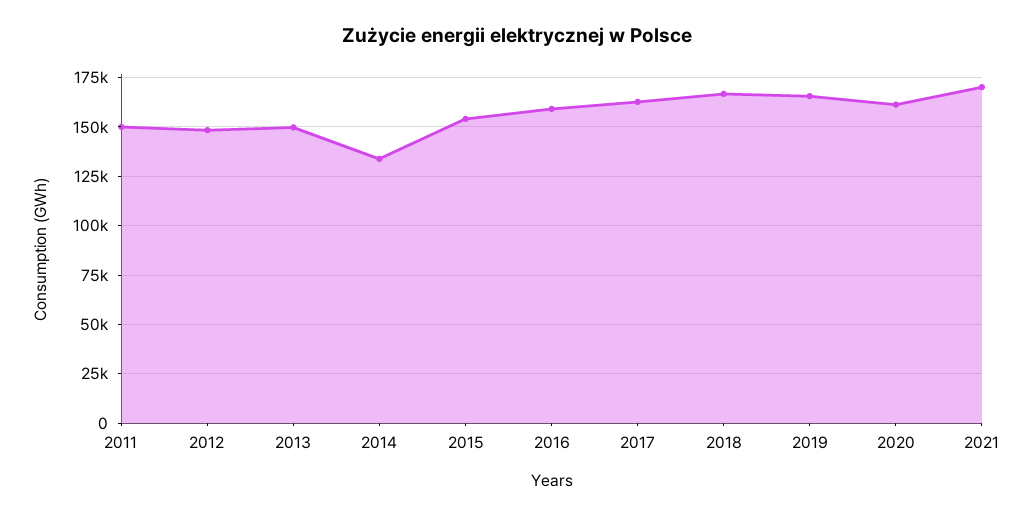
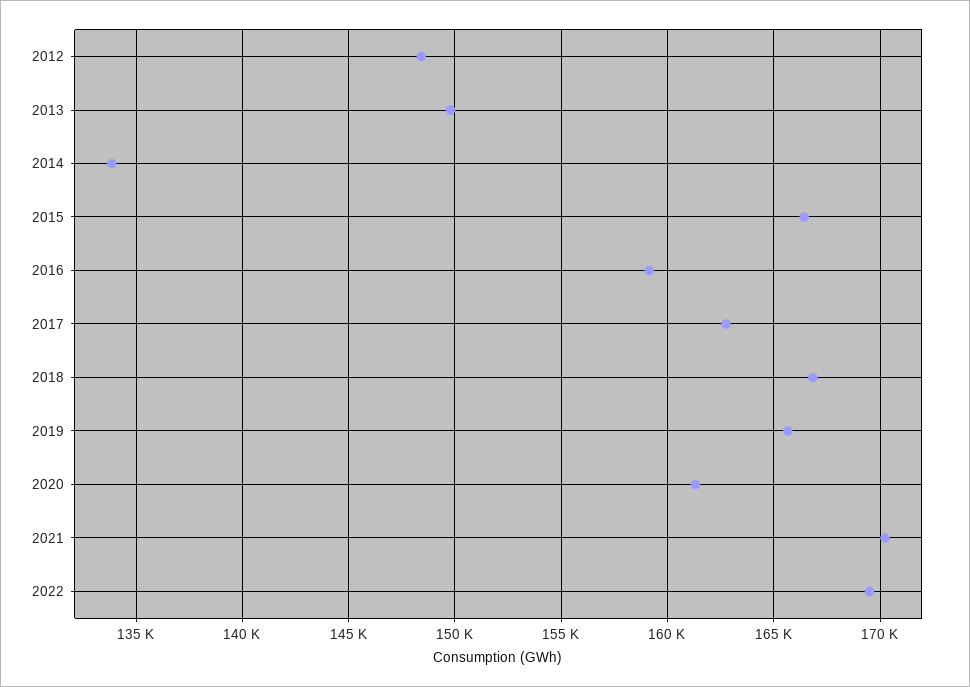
2011: 150000 -> none
2015: 155000 -> 166500
2022: none -> 169500

